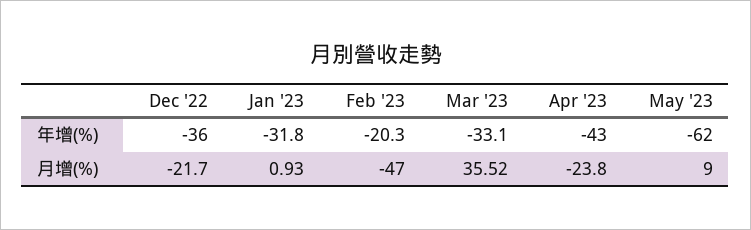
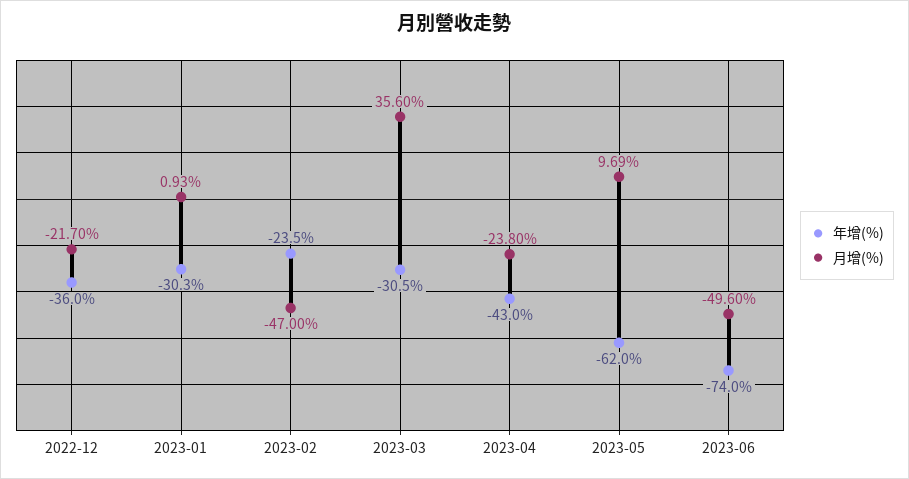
年增(%), Jan '23: -31.8 -> -30.3
年增(%), Feb '23: -20.3 -> -23.5
年增(%), Mar '23: -33.1 -> -30.5
月增(%), Mar '23: 35.52 -> 35.6
月增(%), May '23: 9 -> 9.69
年增(%), 2023-06: none -> -74
月增(%), 2023-06: none -> -49.6

